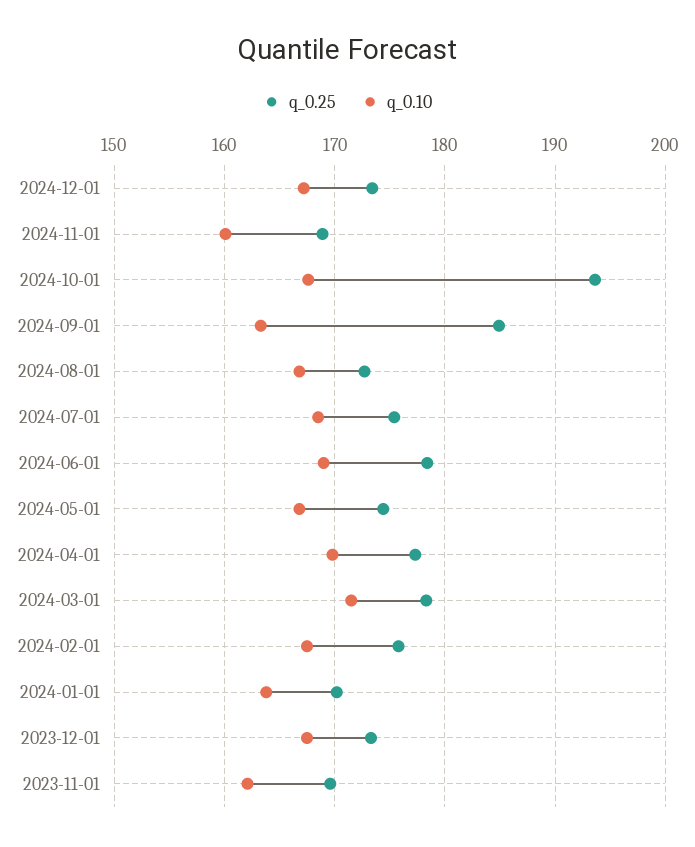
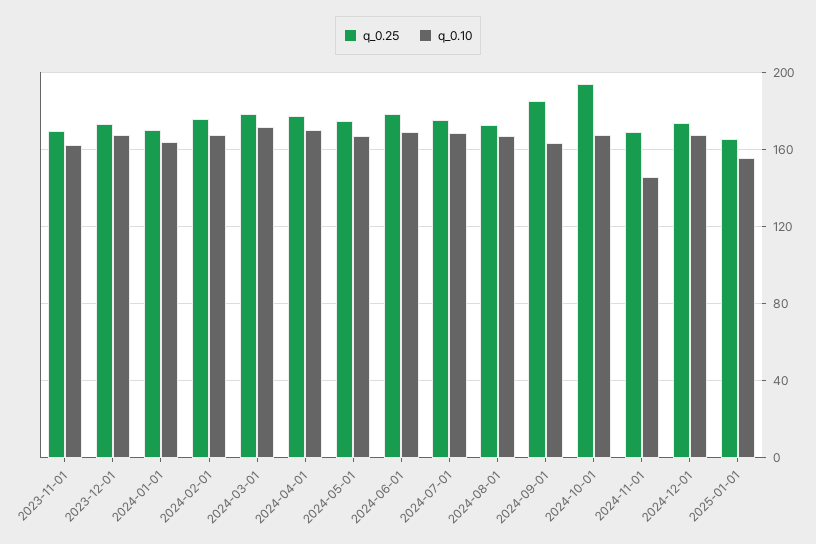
q_0.10, 2024-11-01: 160 -> 145
q_0.25, 2025-01-01: none -> 165
q_0.10, 2025-01-01: none -> 155

